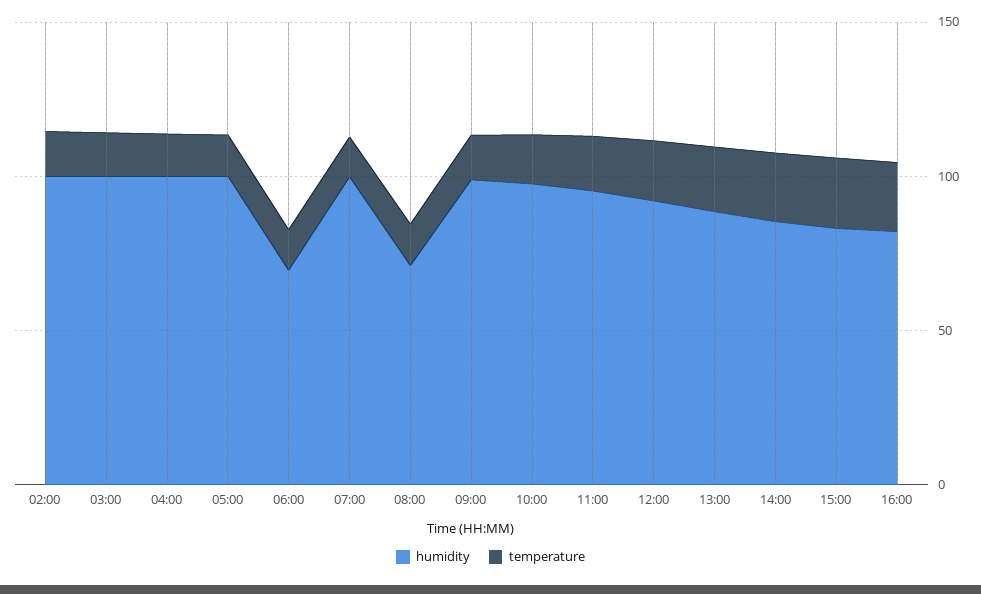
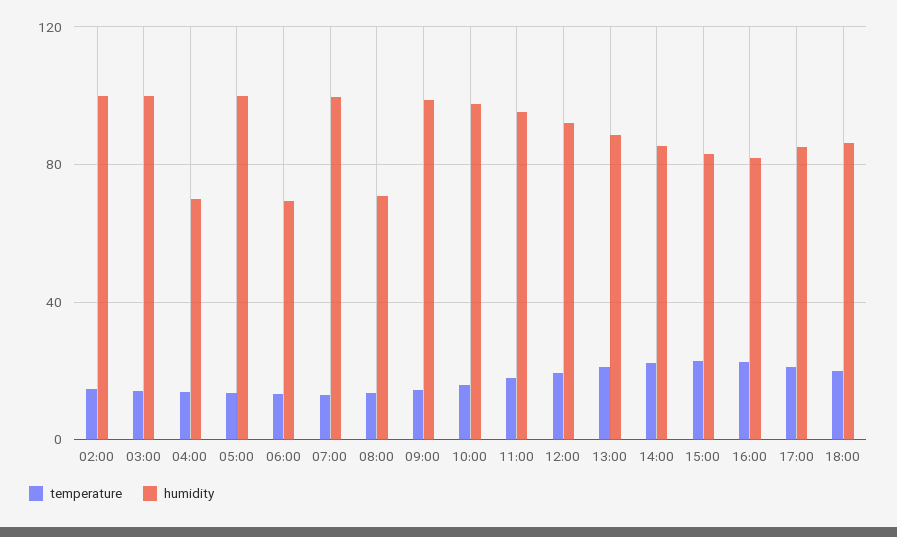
humidity, 04:00: 100 -> 70
temperature, 17:00: none -> 20
humidity, 17:00: none -> 85
temperature, 18:00: none -> 20
humidity, 18:00: none -> 85

